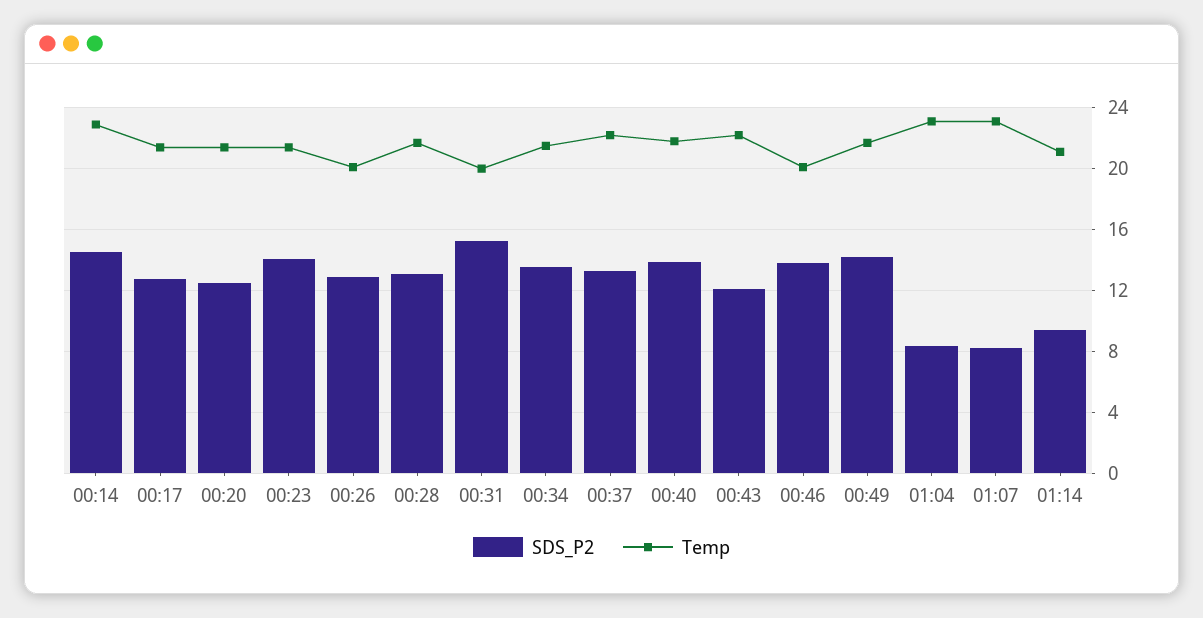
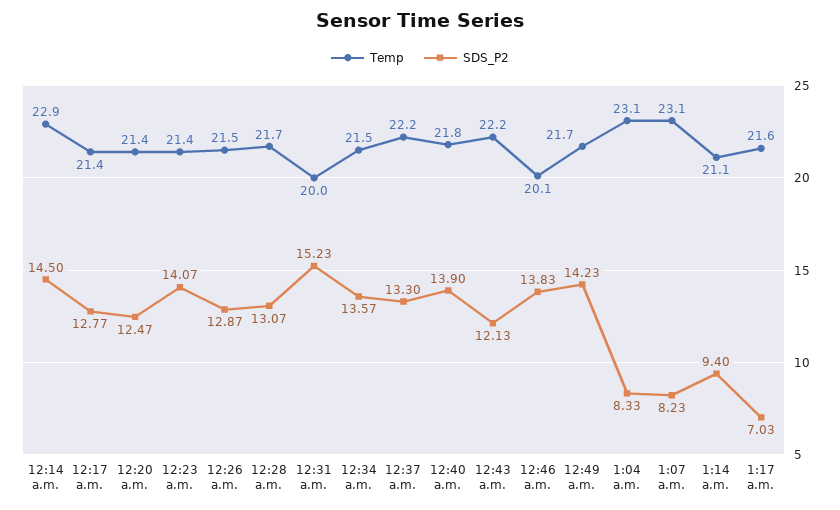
Temp, 00:26: 20 -> 21.5
Temp, 1:17 a.m.: none -> 21.6
SDS_P2, 1:17 a.m.: none -> 7.03

